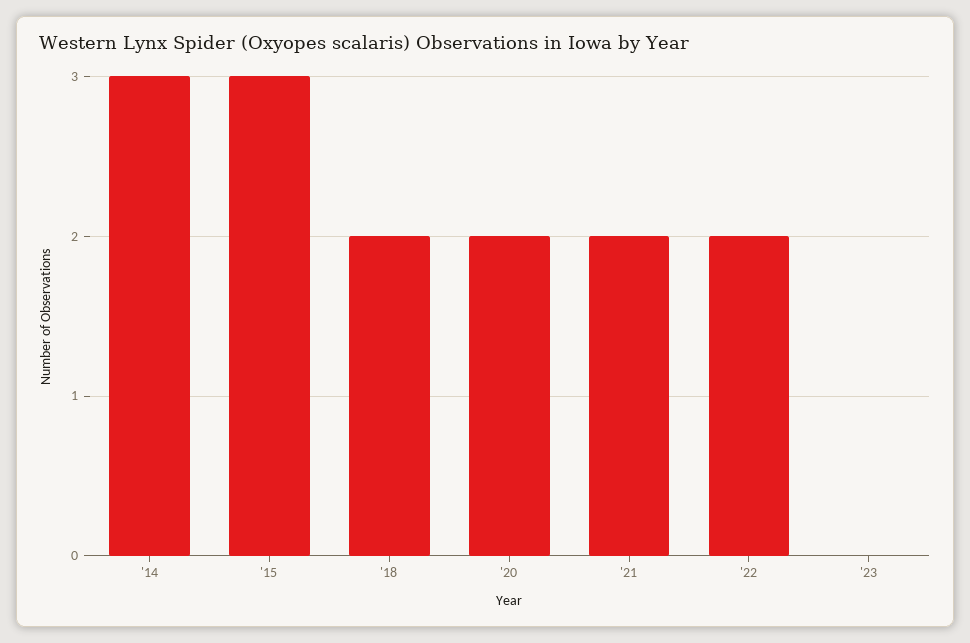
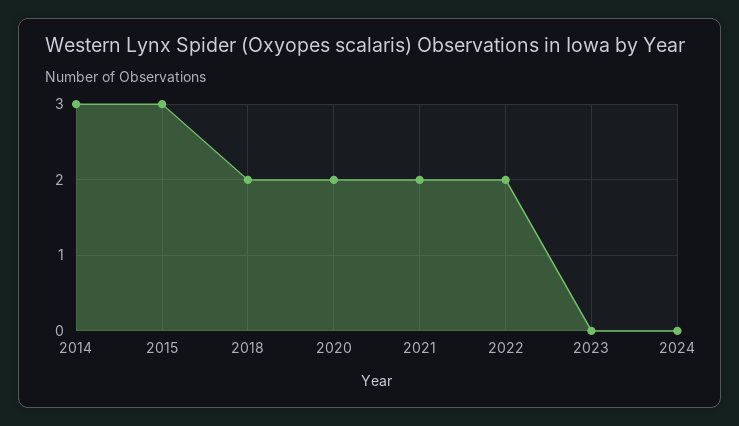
2024: none -> 0

